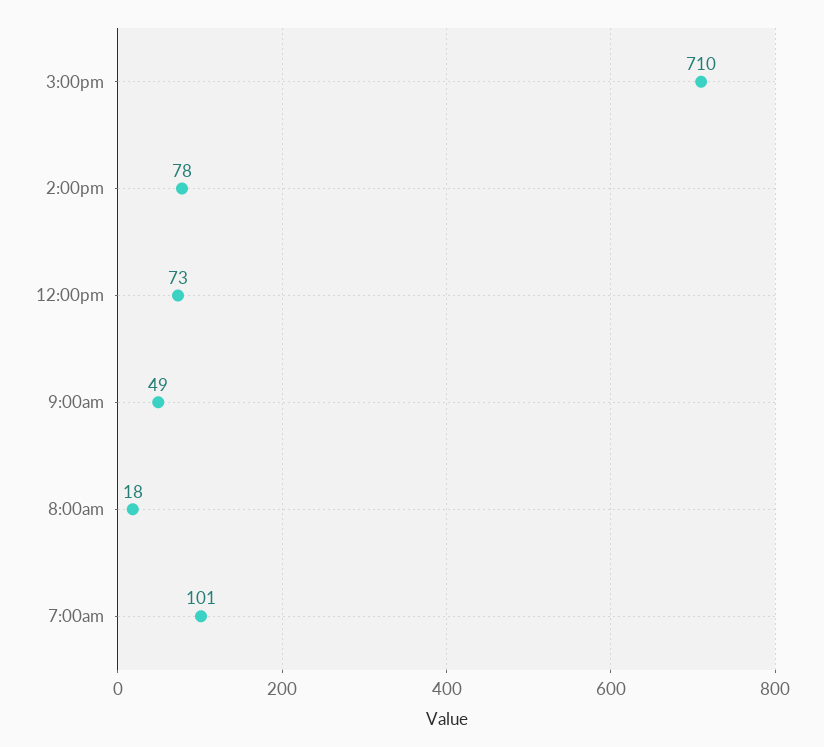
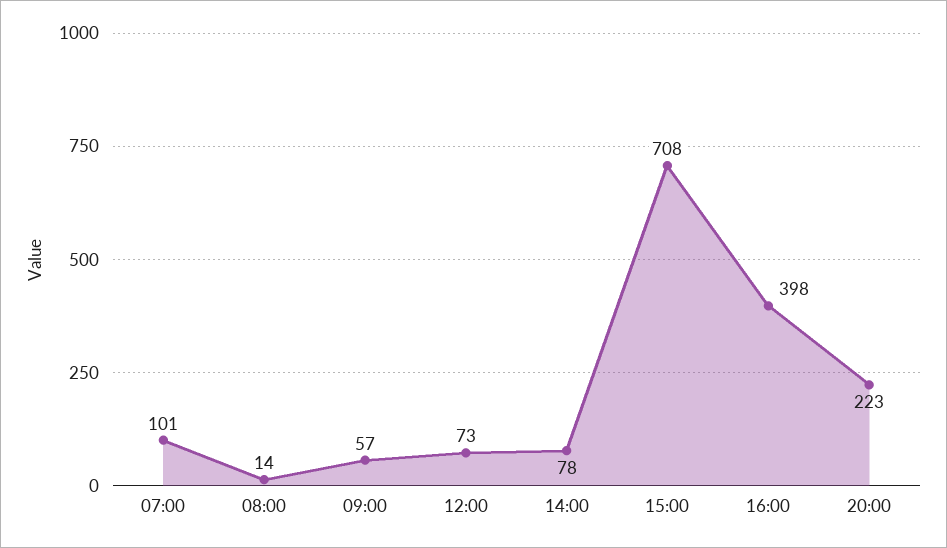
3:00pm: 710 -> 708
9:00am: 49 -> 57
8:00am: 18 -> 14
16:00: none -> 398
20:00: none -> 223

